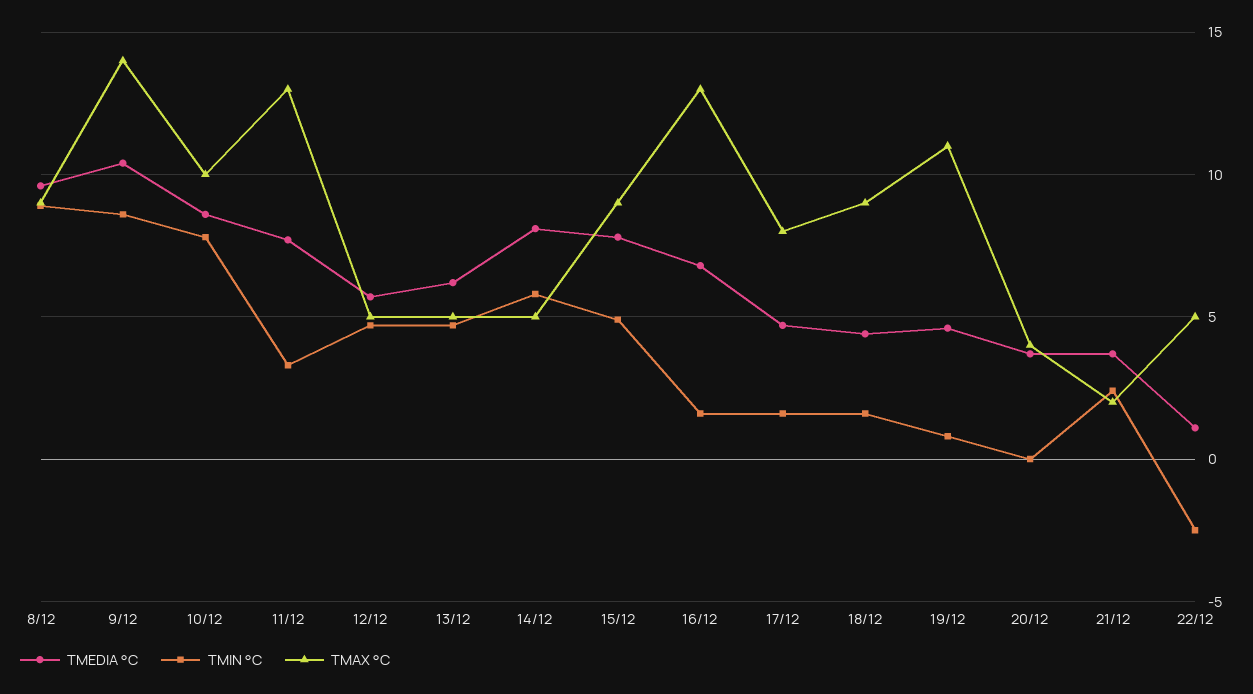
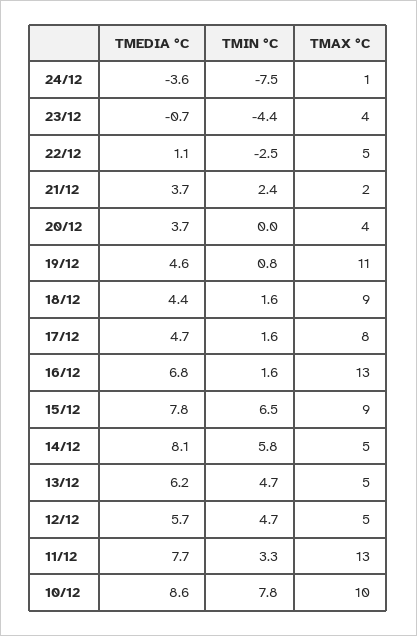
TMEDIA °C, 8/12: 9.5 -> none
TMIN °C, 8/12: 9 -> none
TMAX °C, 8/12: 9 -> none
TMEDIA °C, 9/12: 10.5 -> none
TMIN °C, 9/12: 8.5 -> none
TMAX °C, 9/12: 14 -> none
TMIN °C, 15/12: 5 -> 6.5
TMEDIA °C, 24/12: none -> -3.6
TMIN °C, 24/12: none -> -7.5
TMAX °C, 24/12: none -> 1
TMEDIA °C, 23/12: none -> -0.7
TMIN °C, 23/12: none -> -4.4
TMAX °C, 23/12: none -> 4

